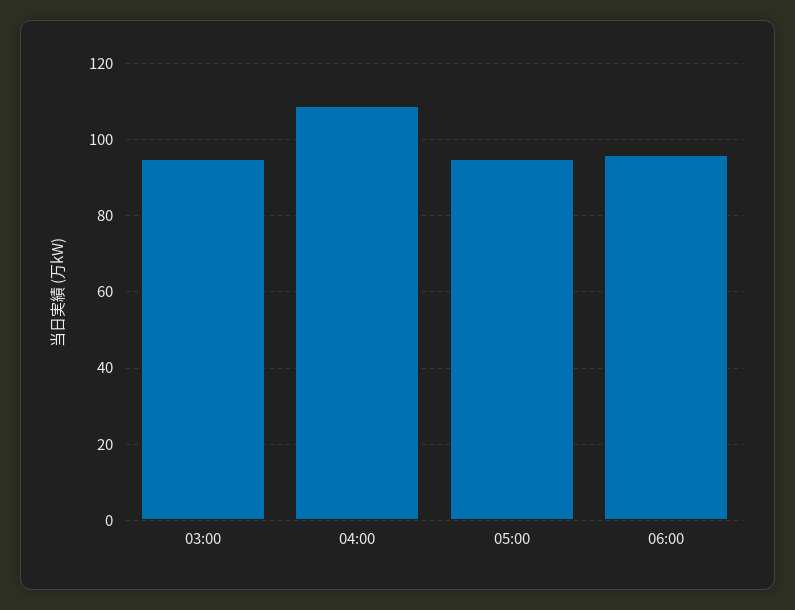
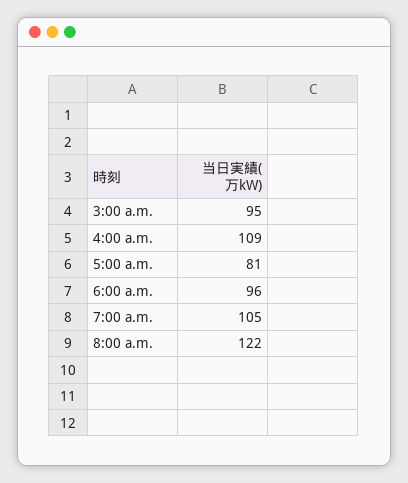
05:00: 95 -> 81
7:00 a.m.: none -> 105
8:00 a.m.: none -> 122

